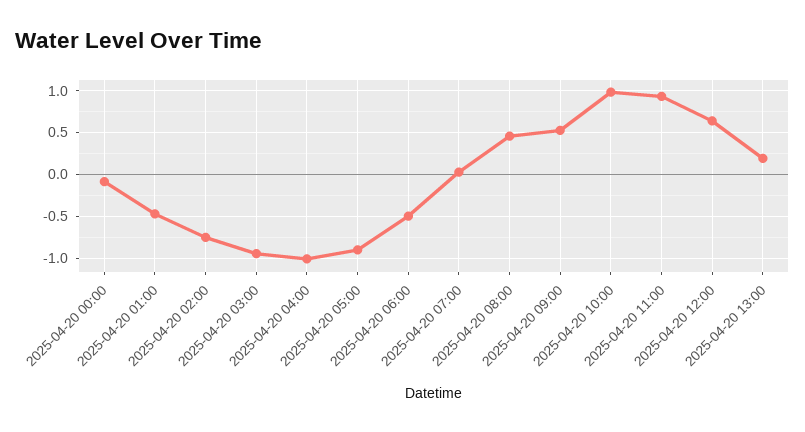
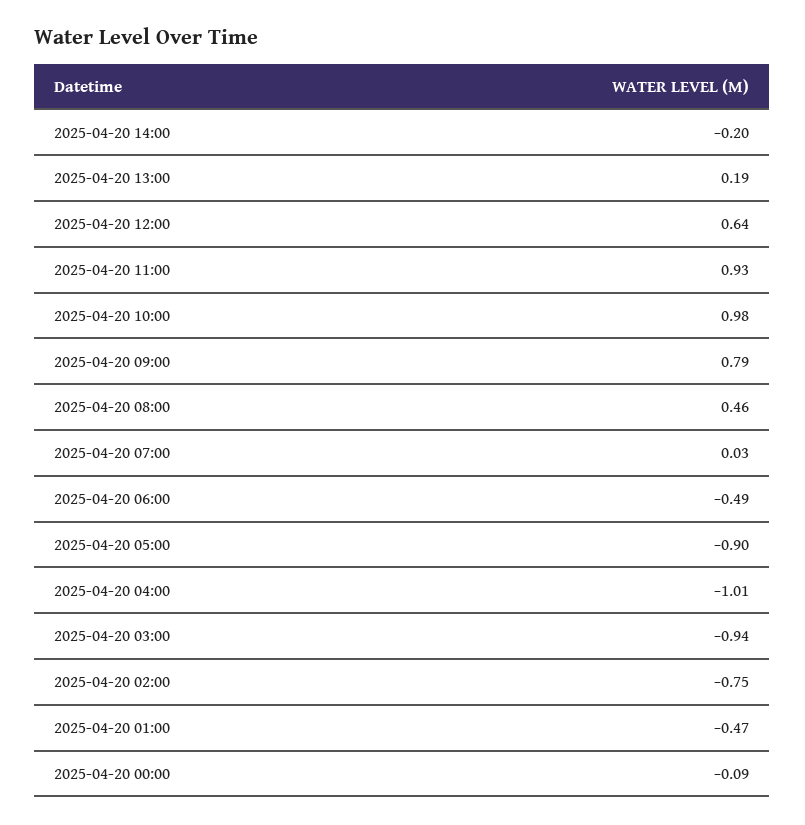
2025-04-20 09:00: 0.5 -> 0.79
2025-04-20 14:00: none -> -0.2

